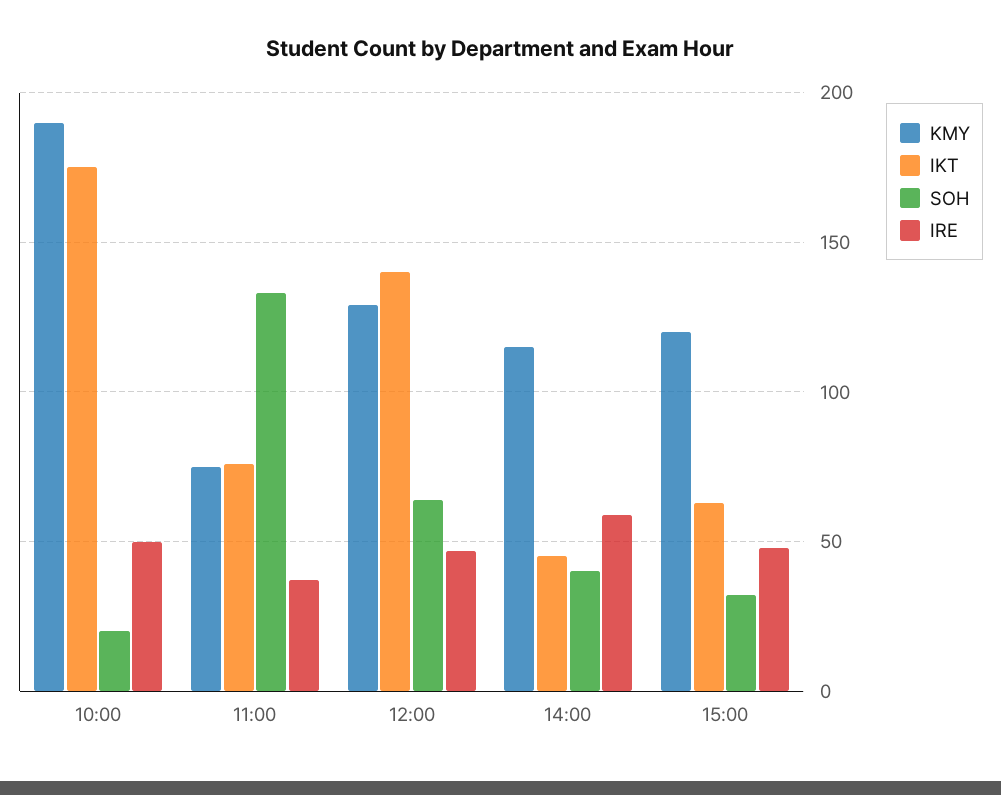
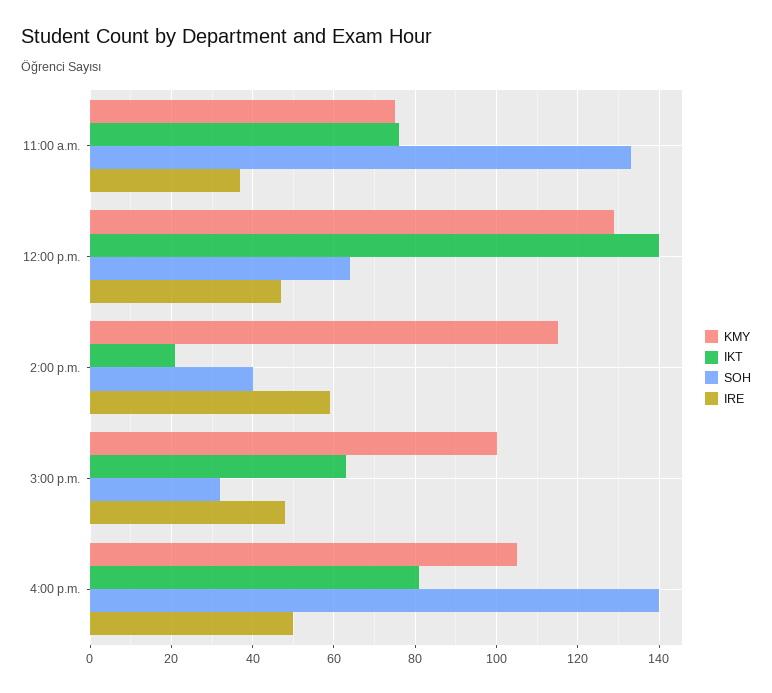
KMY, 10:00: 190 -> none
IKT, 10:00: 175 -> none
SOH, 10:00: 20 -> none
IRE, 10:00: 50 -> none
IKT, 14:00: 45 -> 20
KMY, 15:00: 120 -> 100
KMY, 4:00 p.m.: none -> 105
IKT, 4:00 p.m.: none -> 80
SOH, 4:00 p.m.: none -> 140
IRE, 4:00 p.m.: none -> 50

